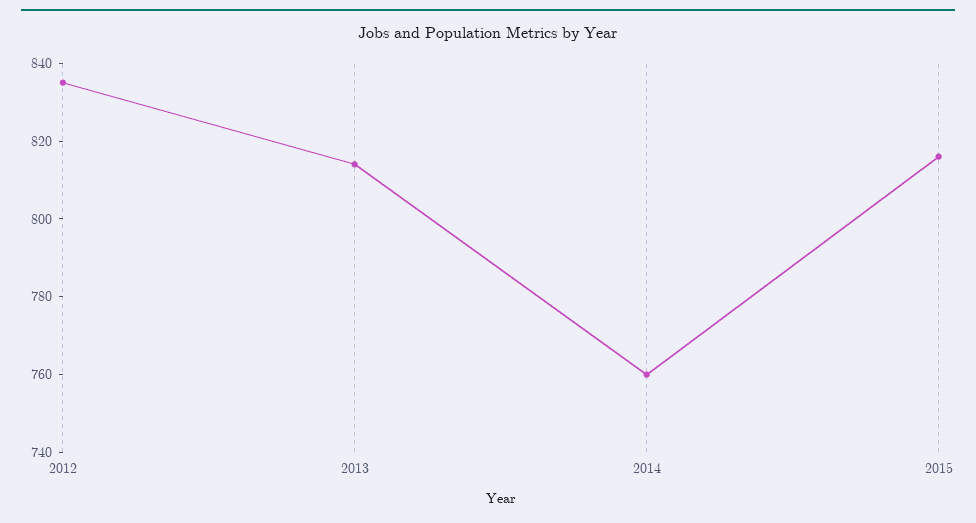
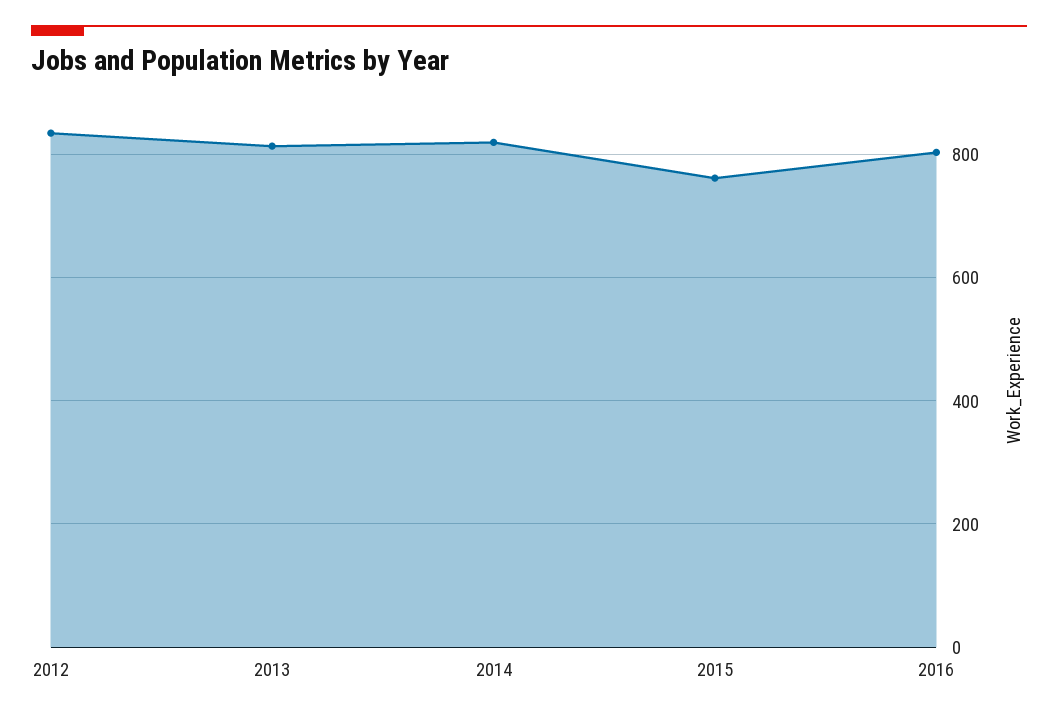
2014: 760 -> 820
2015: 815 -> 760
2016: none -> 800

